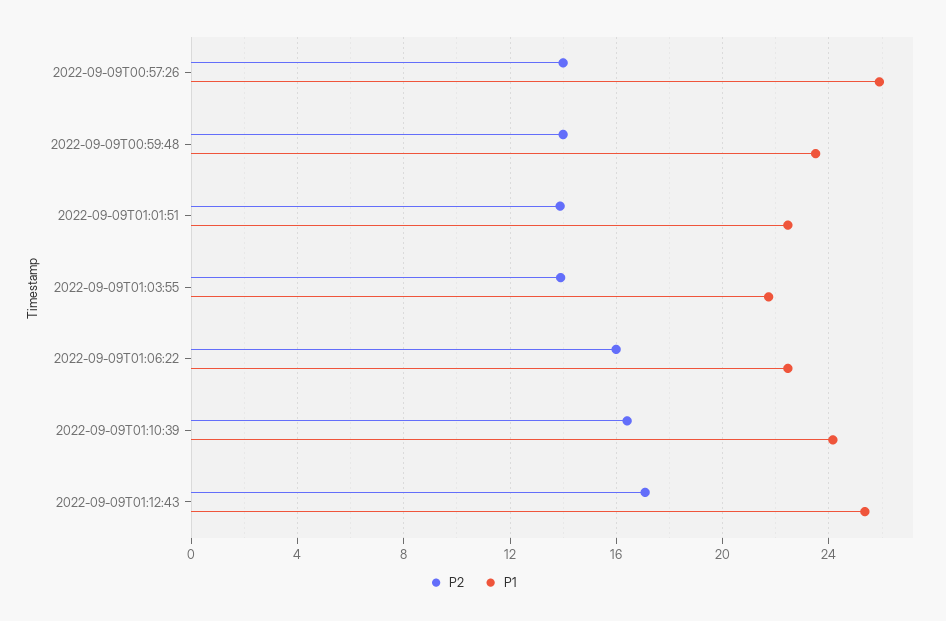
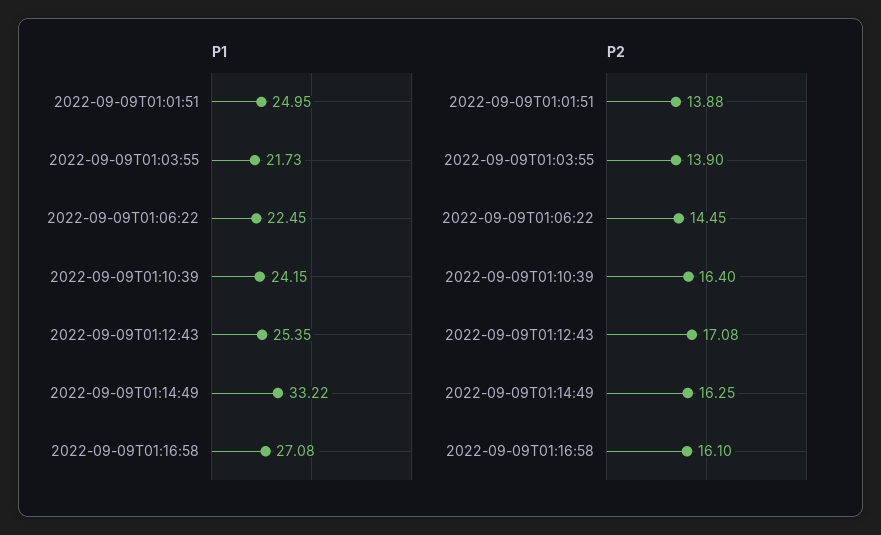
P2, 2022-09-09T00:57:26: 14 -> none
P1, 2022-09-09T00:57:26: 26 -> none
P2, 2022-09-09T00:59:48: 14 -> none
P1, 2022-09-09T00:59:48: 23.5 -> none
P1, 2022-09-09T01:01:51: 22.5 -> 24.95
P2, 2022-09-09T01:06:22: 16 -> 14.45
P1, 2022-09-09T01:14:49: none -> 33.22
P1, 2022-09-09T01:16:58: none -> 27.08
P2, 2022-09-09T01:14:49: none -> 16.25
P2, 2022-09-09T01:16:58: none -> 16.1

